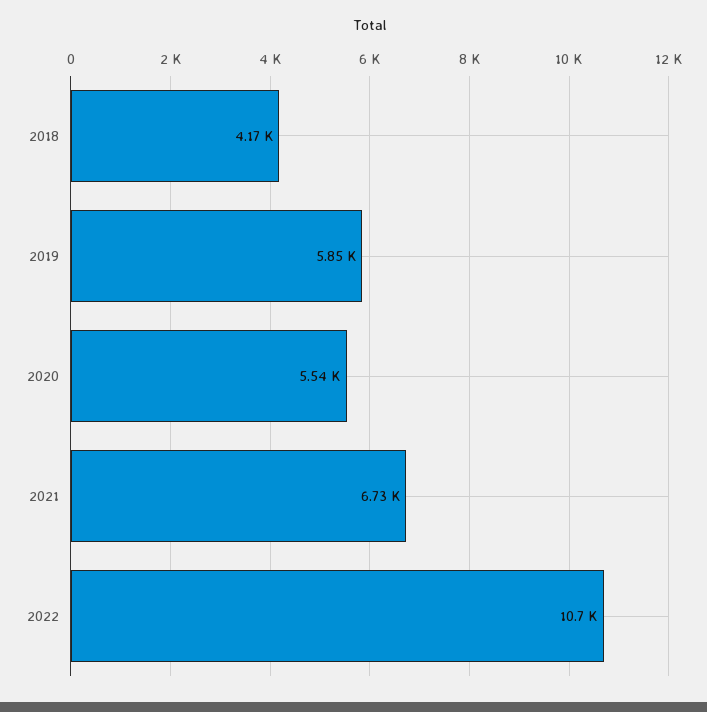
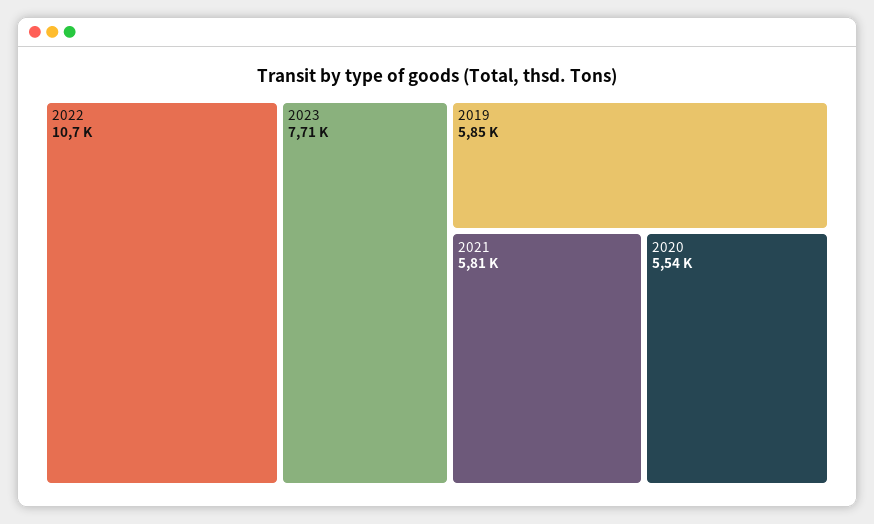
2018: 4170 -> none
2021: 6730 -> 5810
2023: none -> 7710

